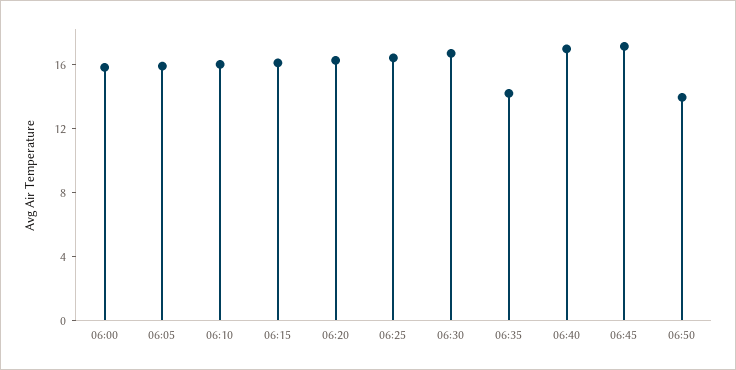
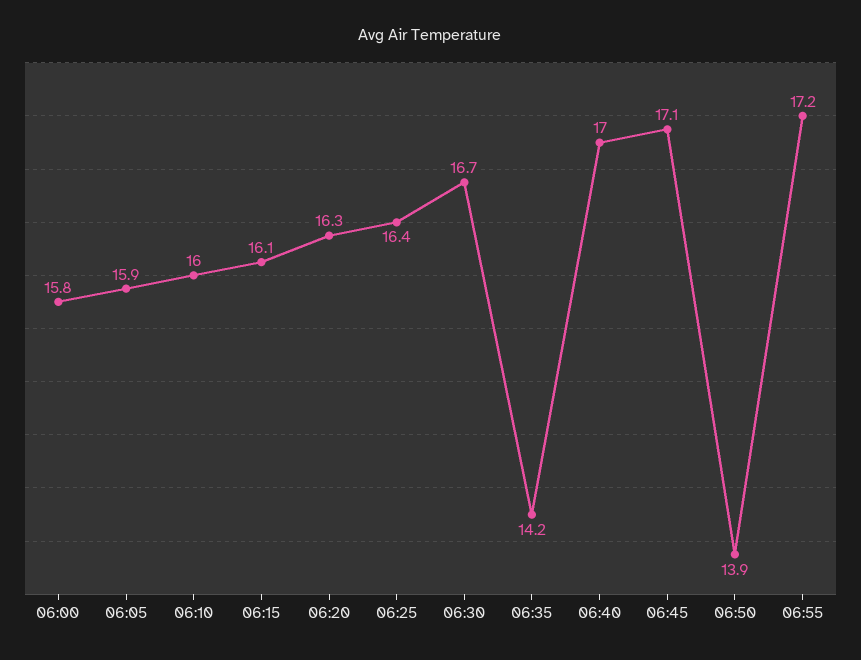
06:55: none -> 17.2

